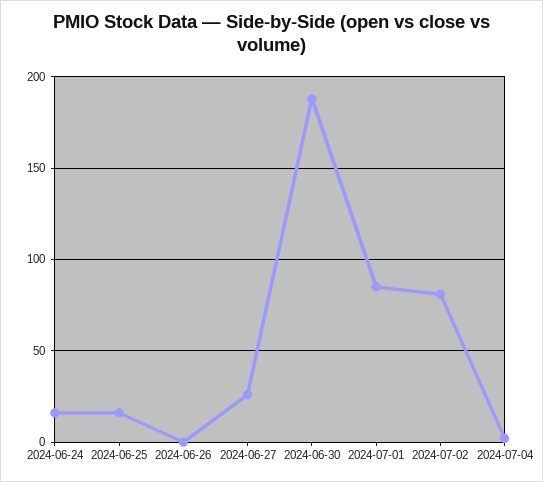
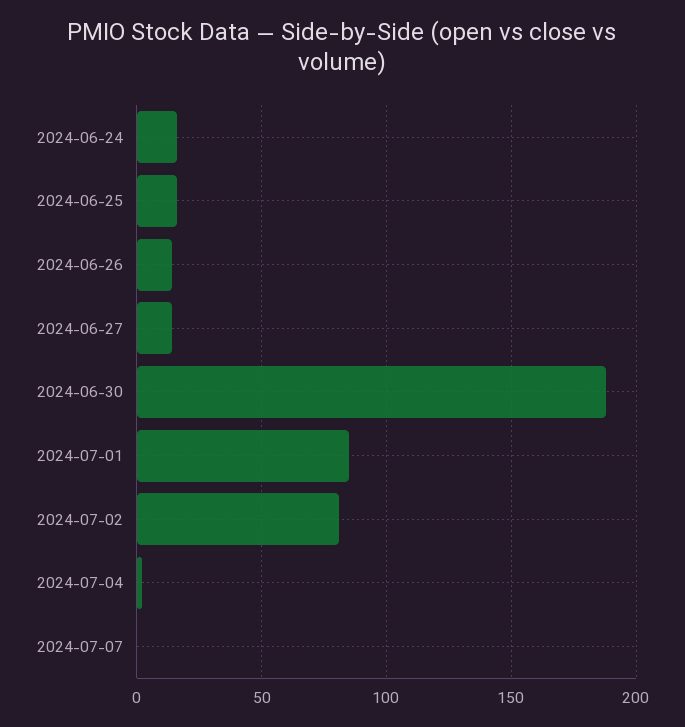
2024-06-26: 0 -> 15
2024-06-27: 25 -> 15
2024-07-07: none -> 0

